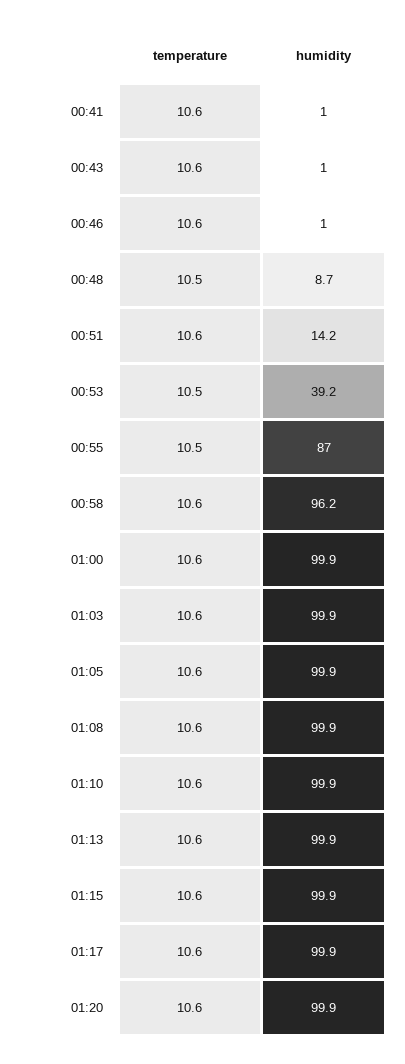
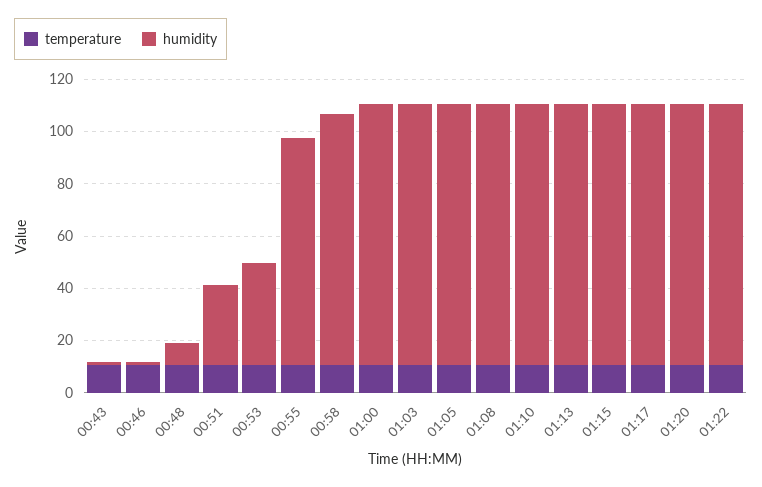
temperature, 00:41: 10.6 -> none
humidity, 00:41: 1 -> none
humidity, 00:51: 14.2 -> 30
temperature, 01:22: none -> 10
humidity, 01:22: none -> 100

